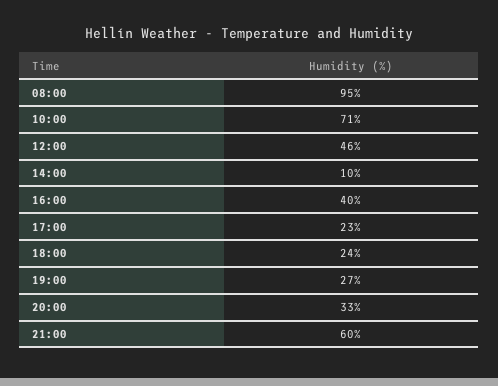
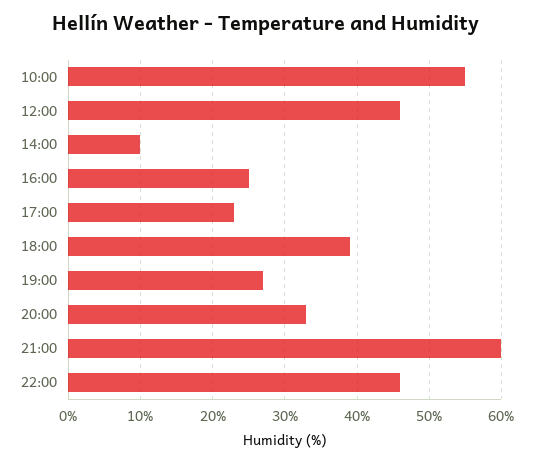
08:00: 95 -> none
10:00: 71 -> 55
16:00: 40 -> 25
18:00: 24 -> 39
22:00: none -> 46

